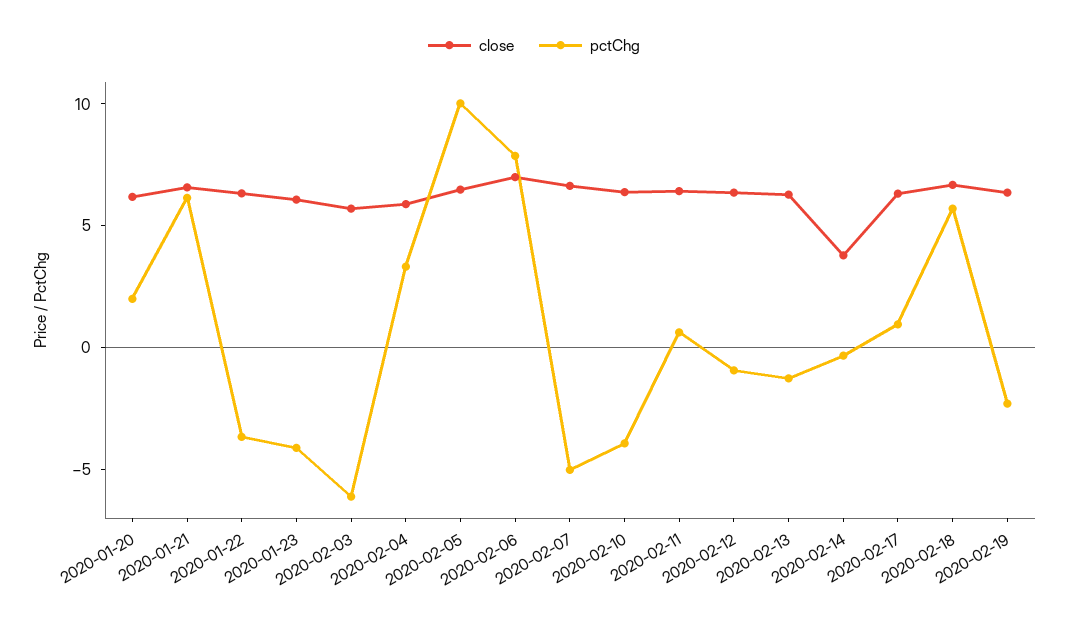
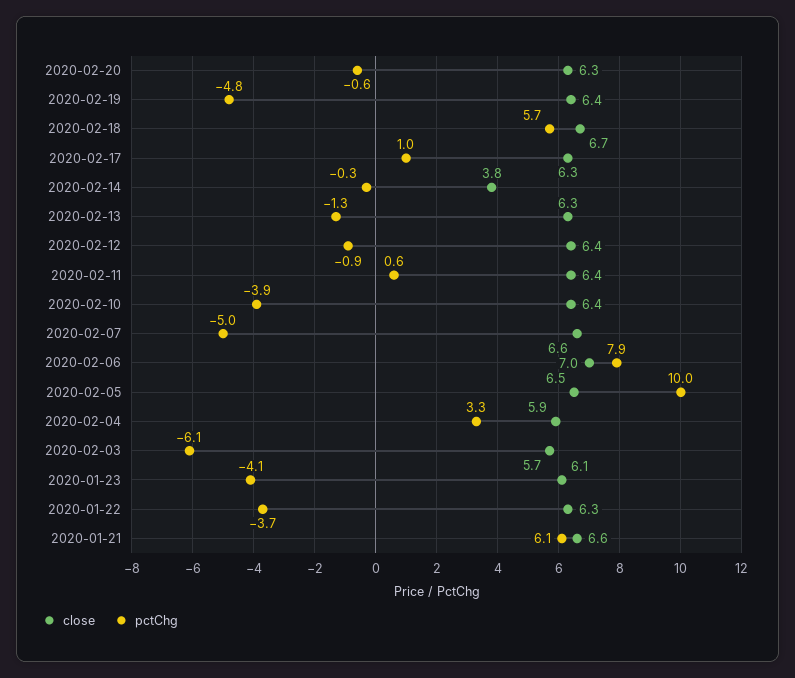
close, 2020-01-20: 6 -> none
pctChg, 2020-01-20: 2 -> none
pctChg, 2020-02-19: -2 -> -4.8
close, 2020-02-20: none -> 6.3
pctChg, 2020-02-20: none -> -0.6

